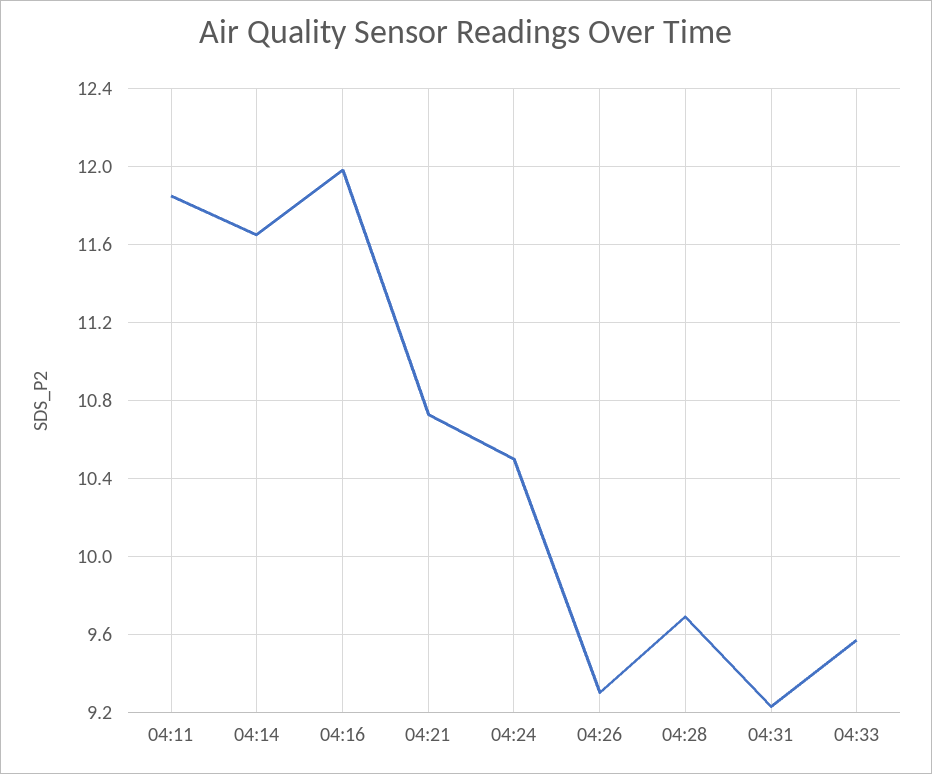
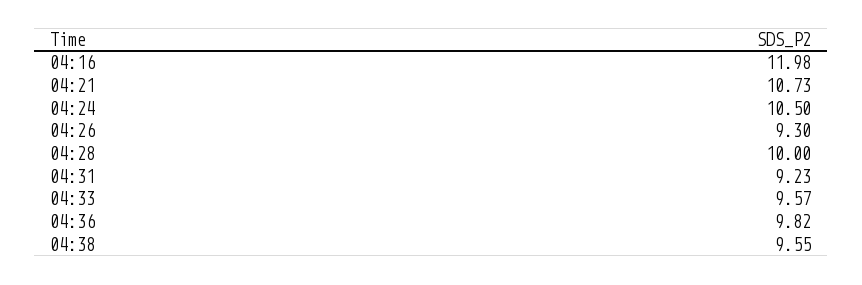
04:11: 11.85 -> none
04:14: 11.65 -> none
04:28: 9.7 -> 10
04:36: none -> 9.82
04:38: none -> 9.55

